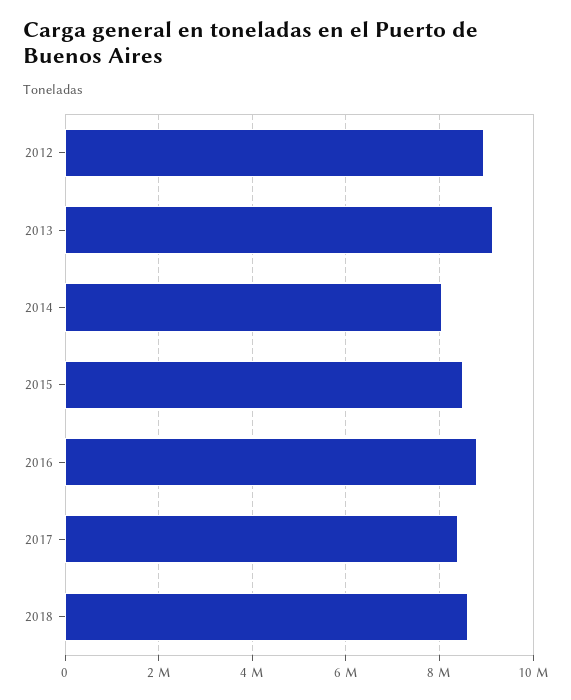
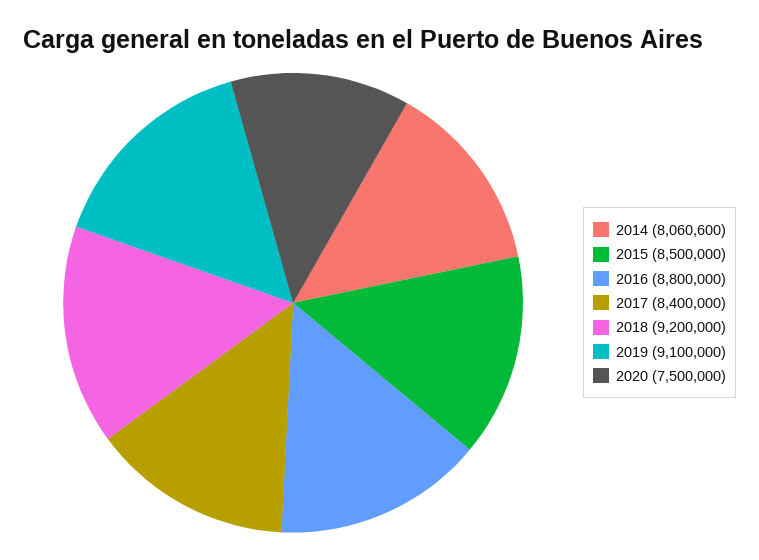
2012: 9000000 -> none
2013: 9200000 -> none
2018: 8600000 -> 9200000
2019: none -> 9100000
2020: none -> 7500000

